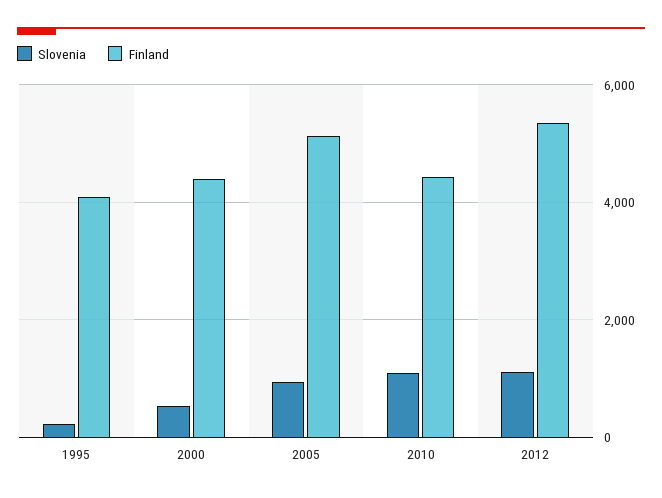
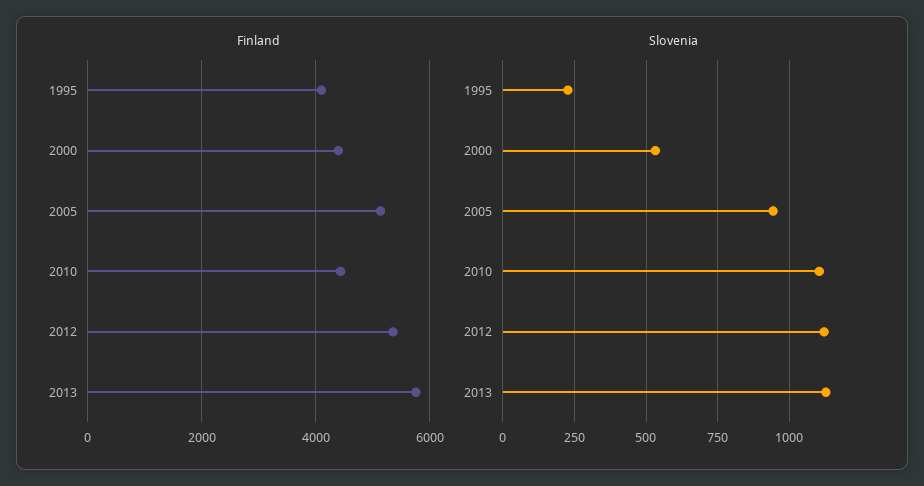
Finland, 2013: none -> 5800
Slovenia, 2013: none -> 1125

